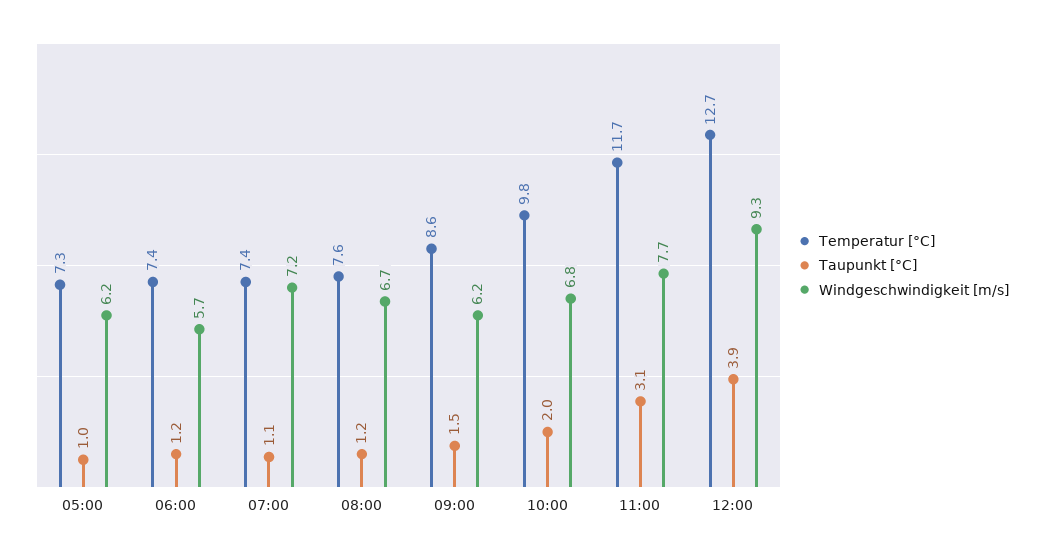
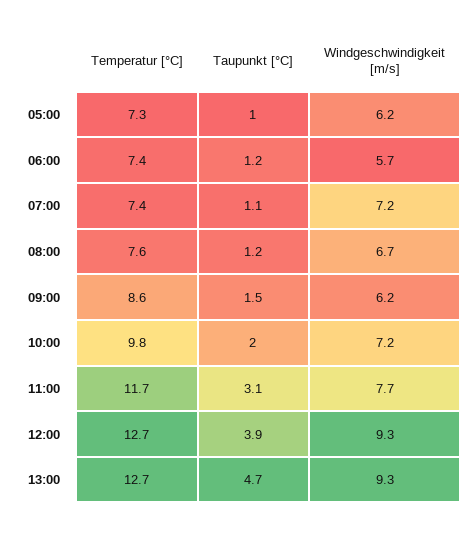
Windgeschwindigkeit [m/s], 10:00: 6.8 -> 7.2
Temperatur [°C], 13:00: none -> 12.7
Taupunkt [°C], 13:00: none -> 4.7
Windgeschwindigkeit [m/s], 13:00: none -> 9.3

